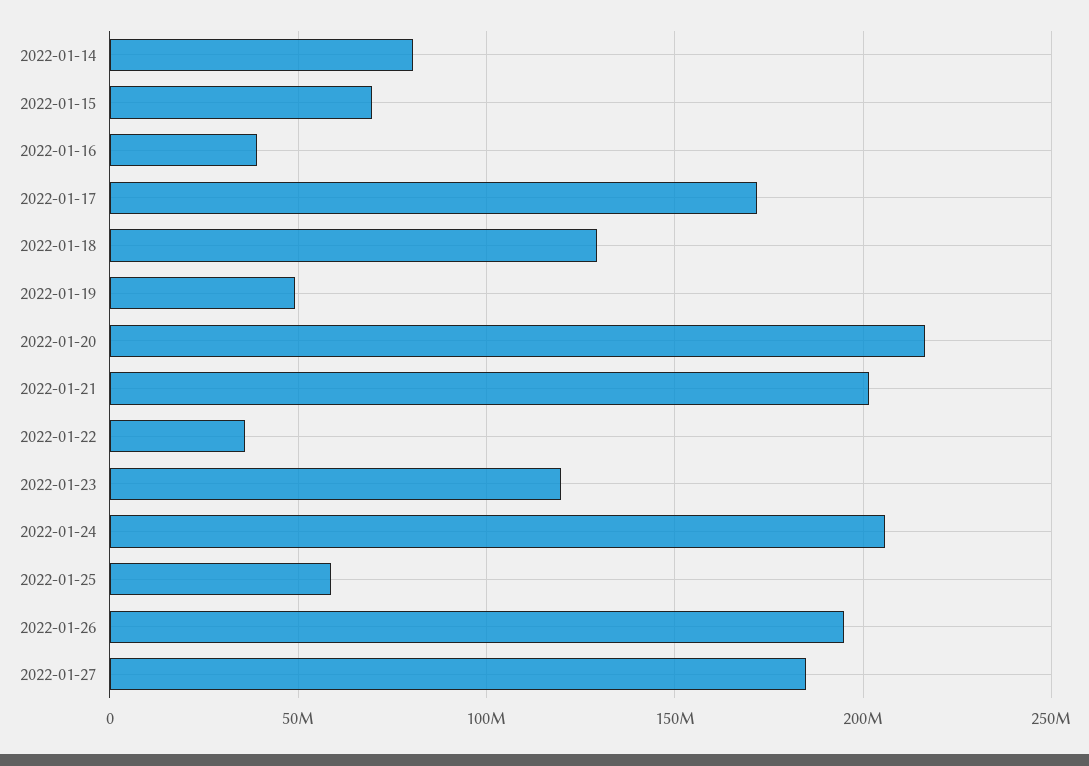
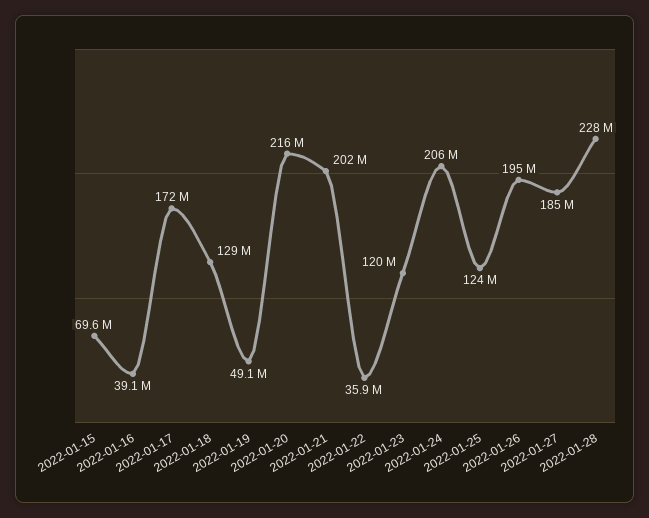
2022-01-14: 80000000 -> none
2022-01-25: 60000000 -> 124000000
2022-01-28: none -> 228000000

